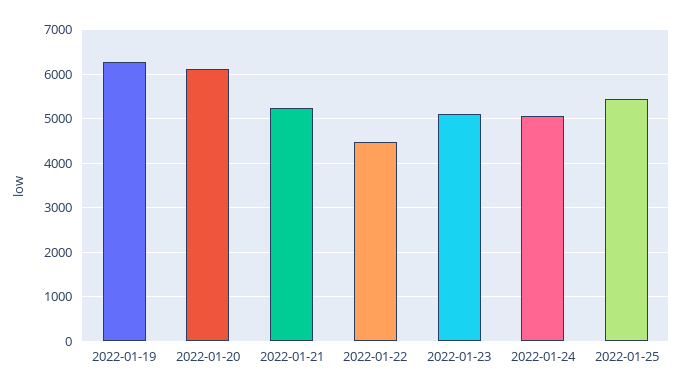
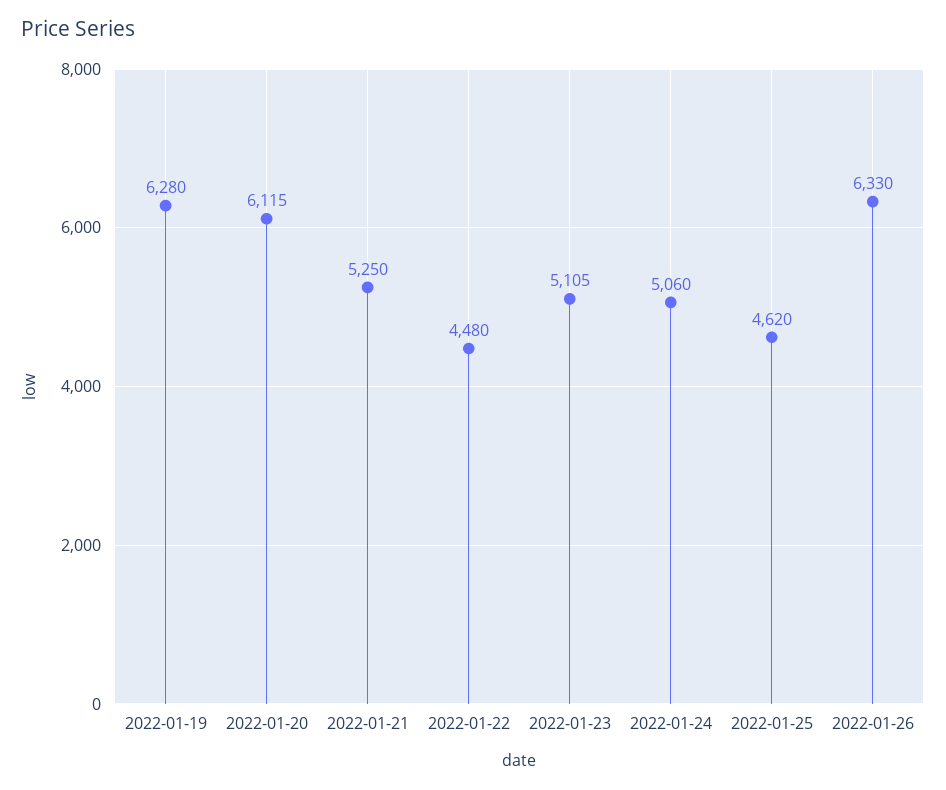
2022-01-25: 5400 -> 4620
2022-01-26: none -> 6330

